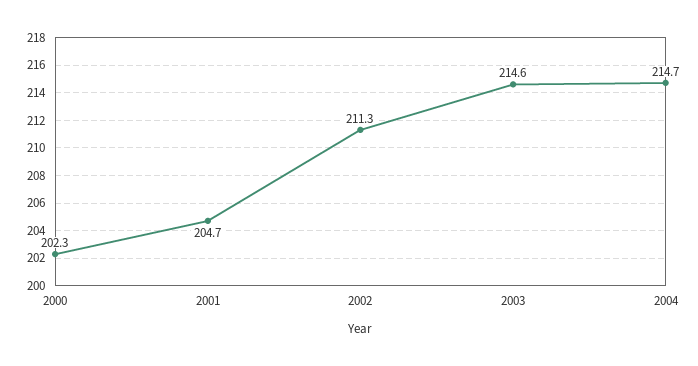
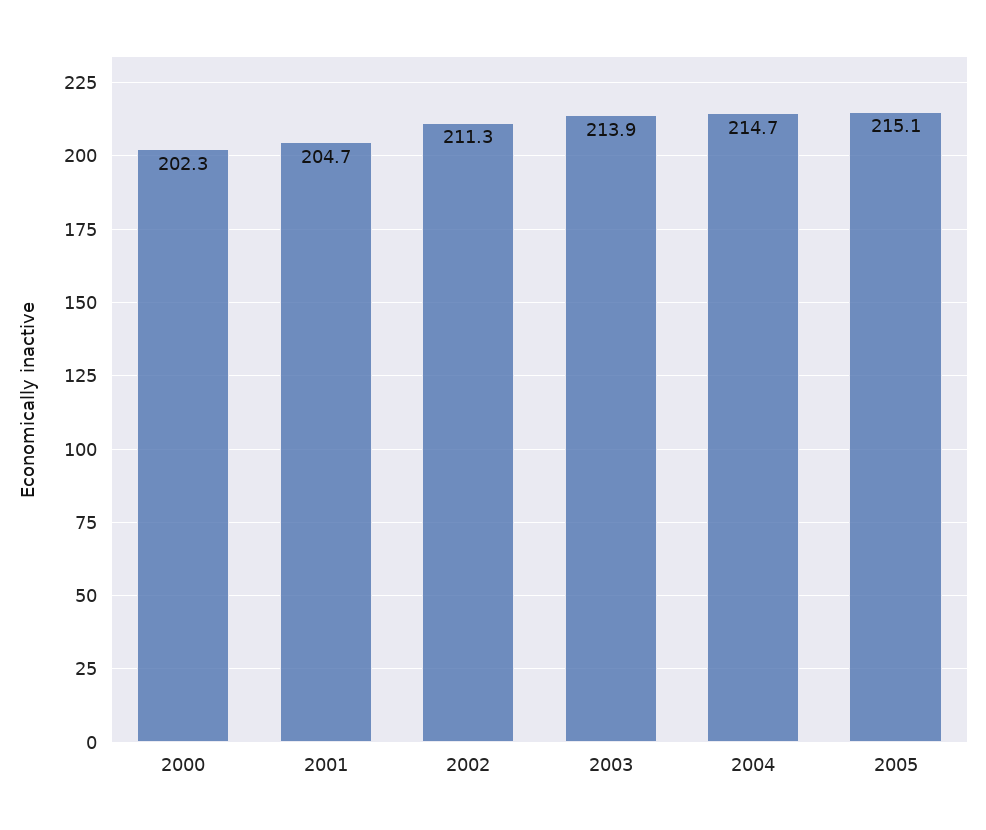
2003: 214.6 -> 213.9
2005: none -> 215.1

